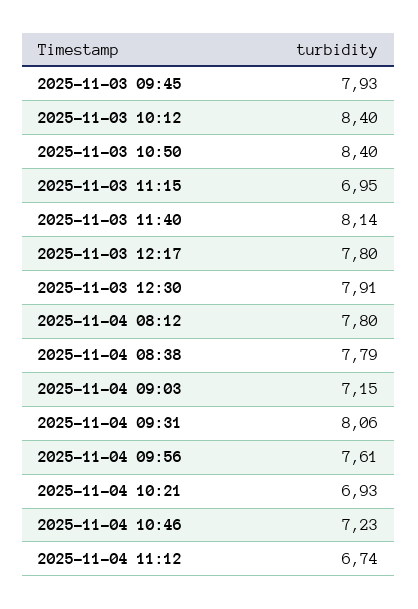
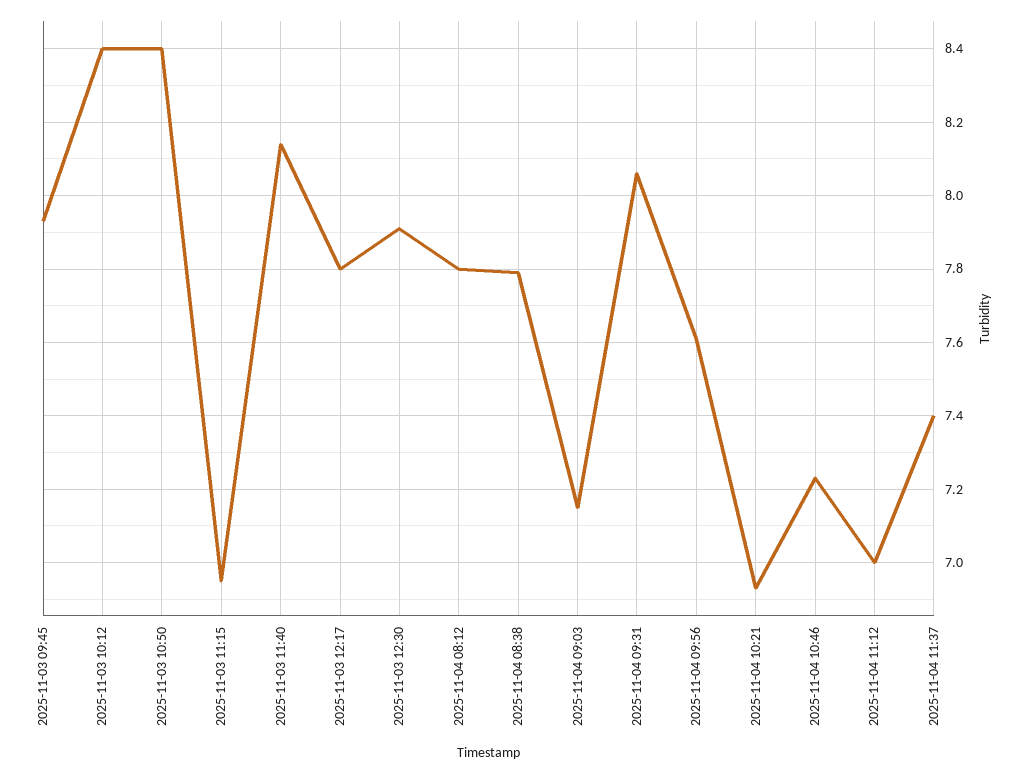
2025-11-04 11:12: 6.74 -> 7
2025-11-04 11:37: none -> 7.4

